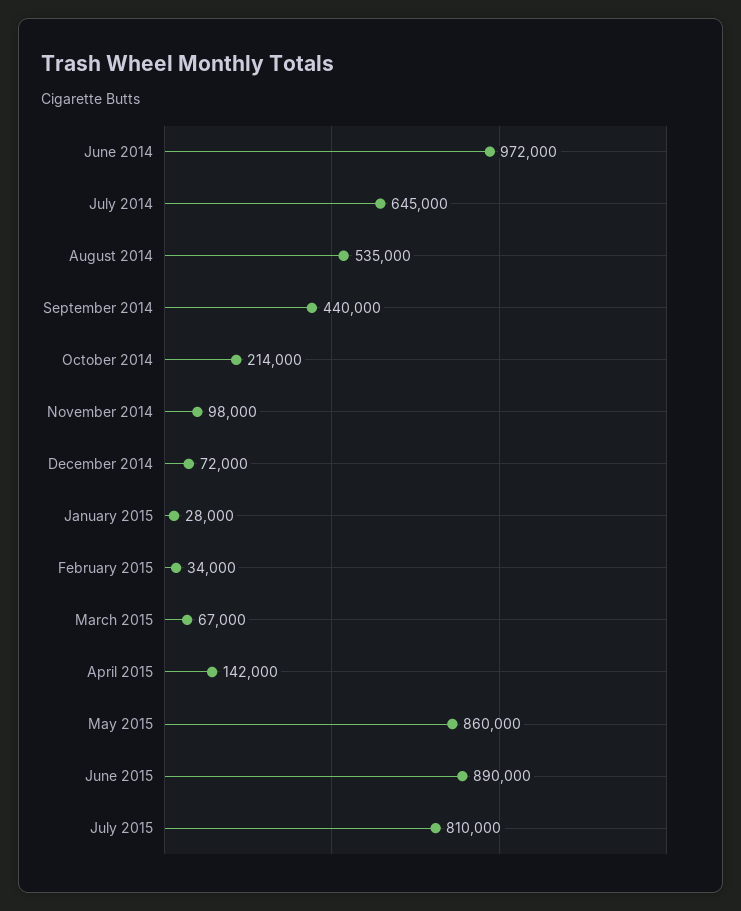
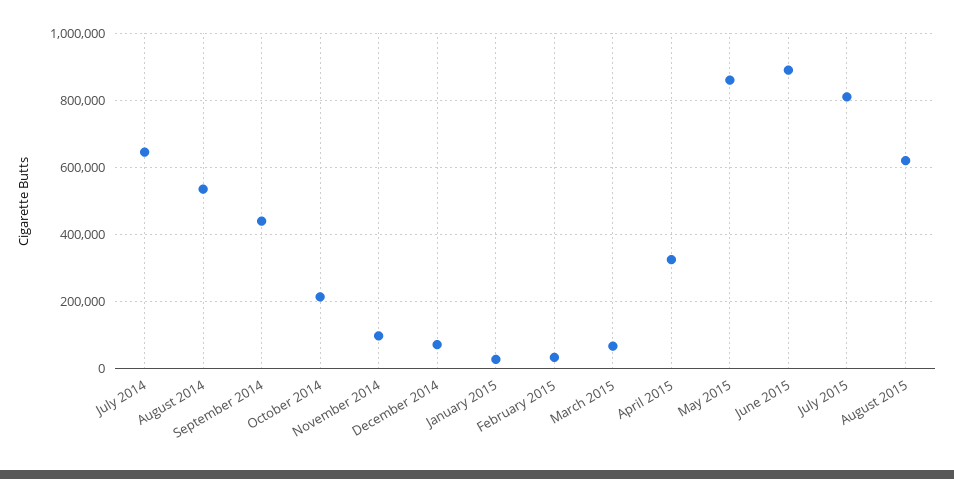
June 2014: 972000 -> none
April 2015: 142000 -> 320000
August 2015: none -> 620000

